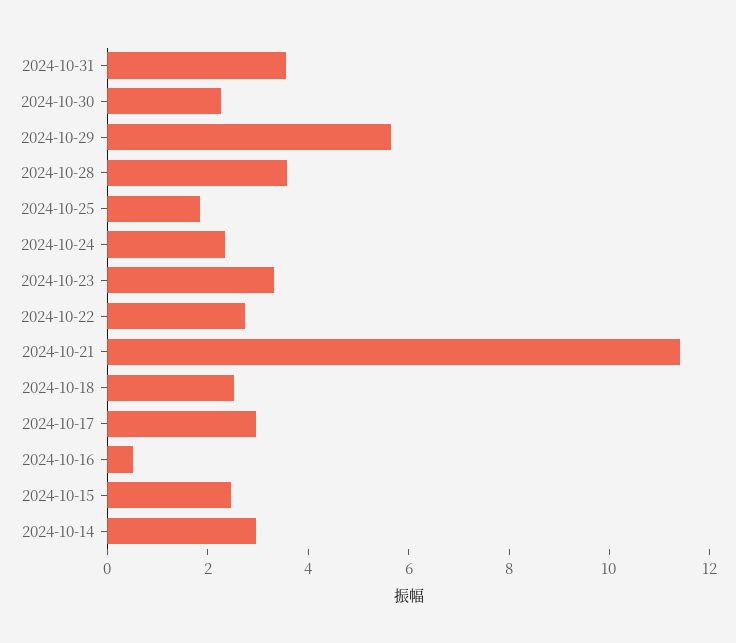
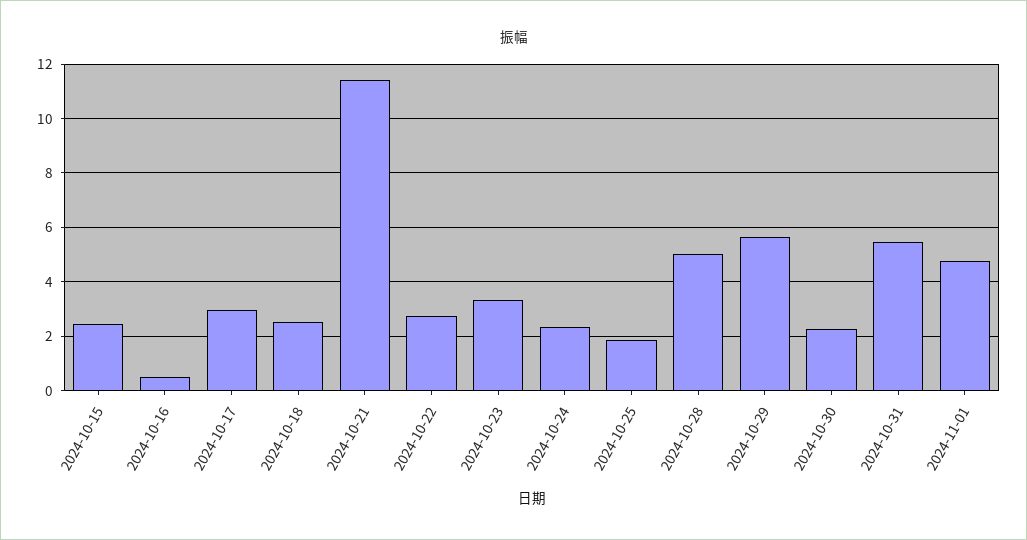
2024-10-31: 3.5 -> 5.5
2024-10-28: 3.5 -> 5
2024-10-14: 3 -> none
2024-11-01: none -> 4.75

